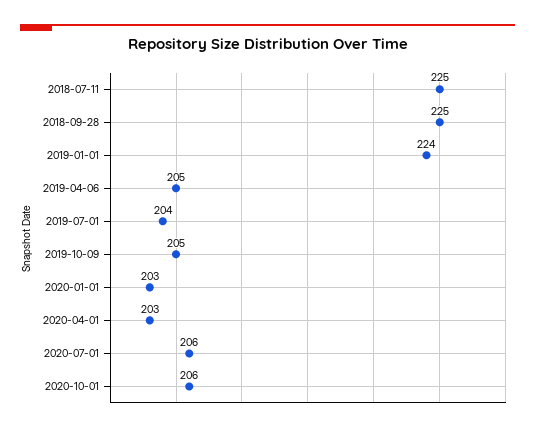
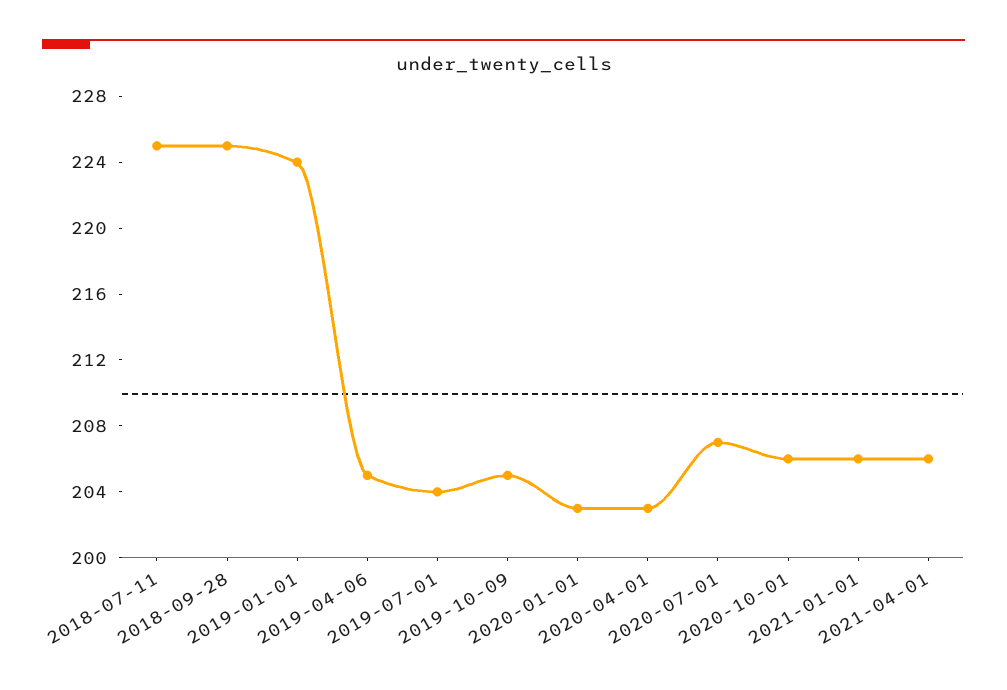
2020-07-01: 206 -> 207
2021-01-01: none -> 206
2021-04-01: none -> 206

